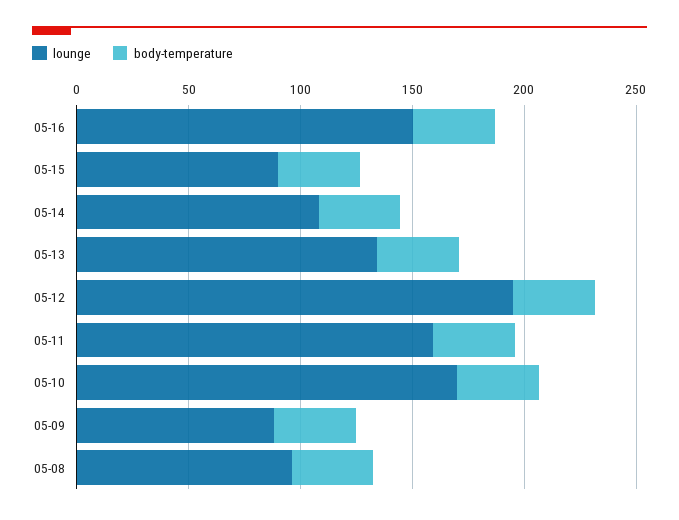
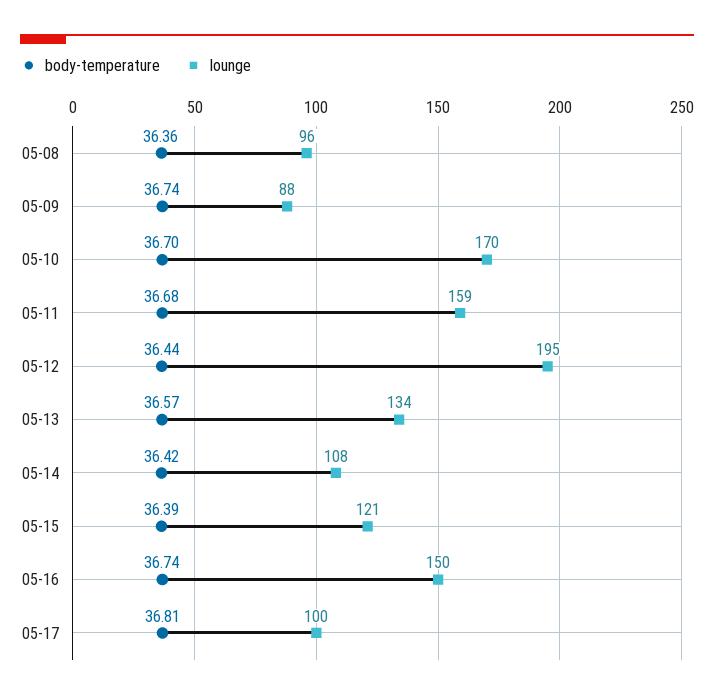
lounge, 05-15: 90 -> 121
body-temperature, 05-17: none -> 36.81
lounge, 05-17: none -> 100

